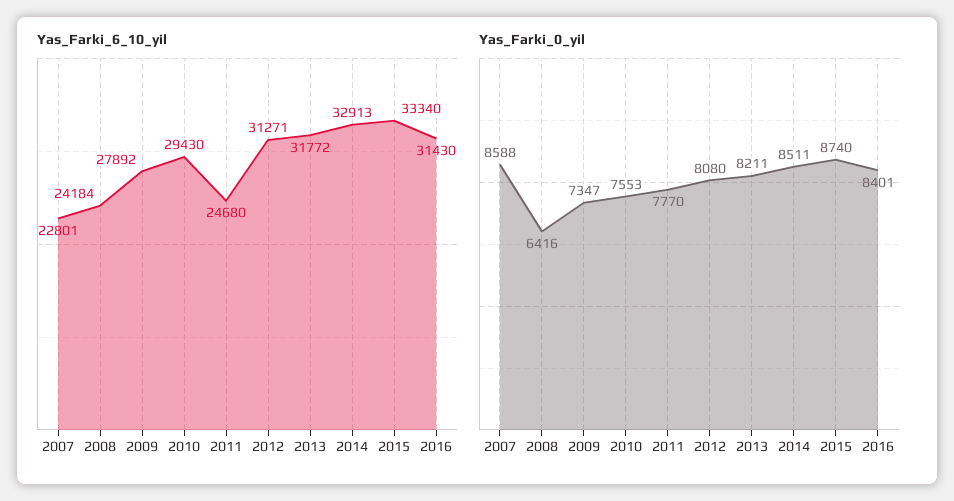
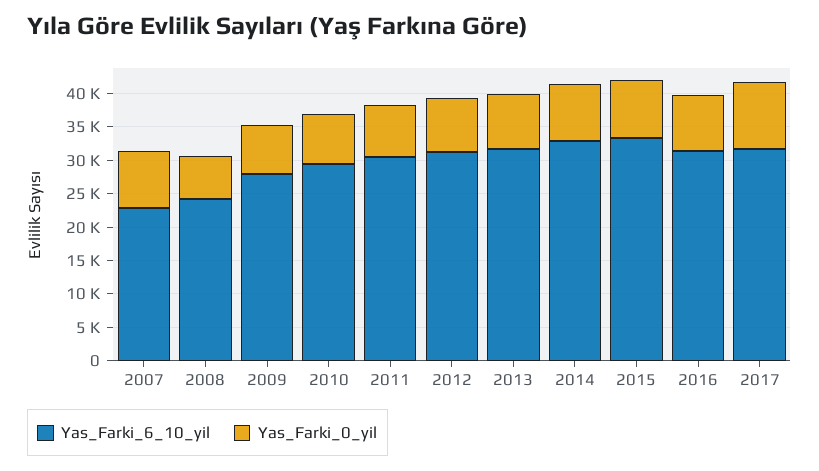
Yas_Farki_6_10_yil, 2011: 24680 -> 30000
Yas_Farki_6_10_yil, 2017: none -> 32500
Yas_Farki_0_yil, 2017: none -> 10000

